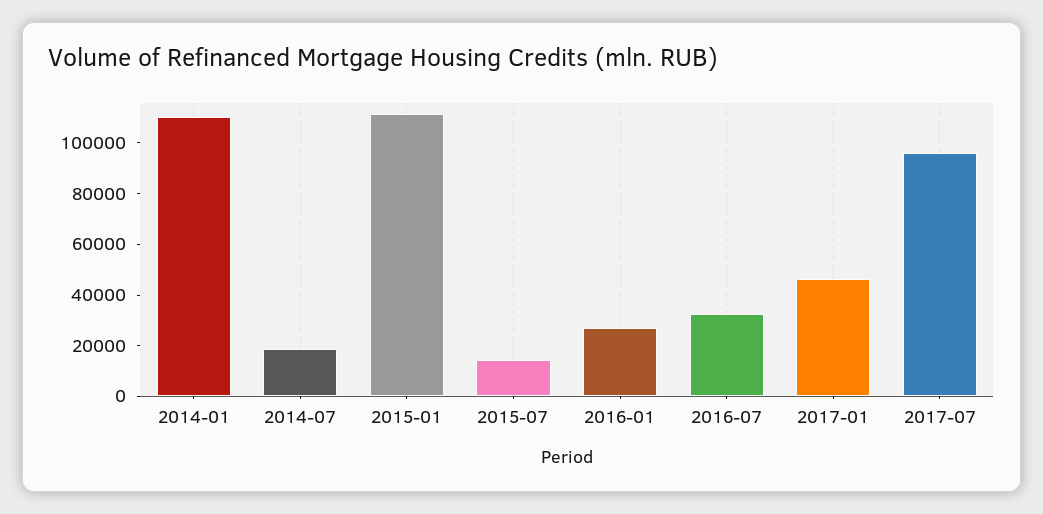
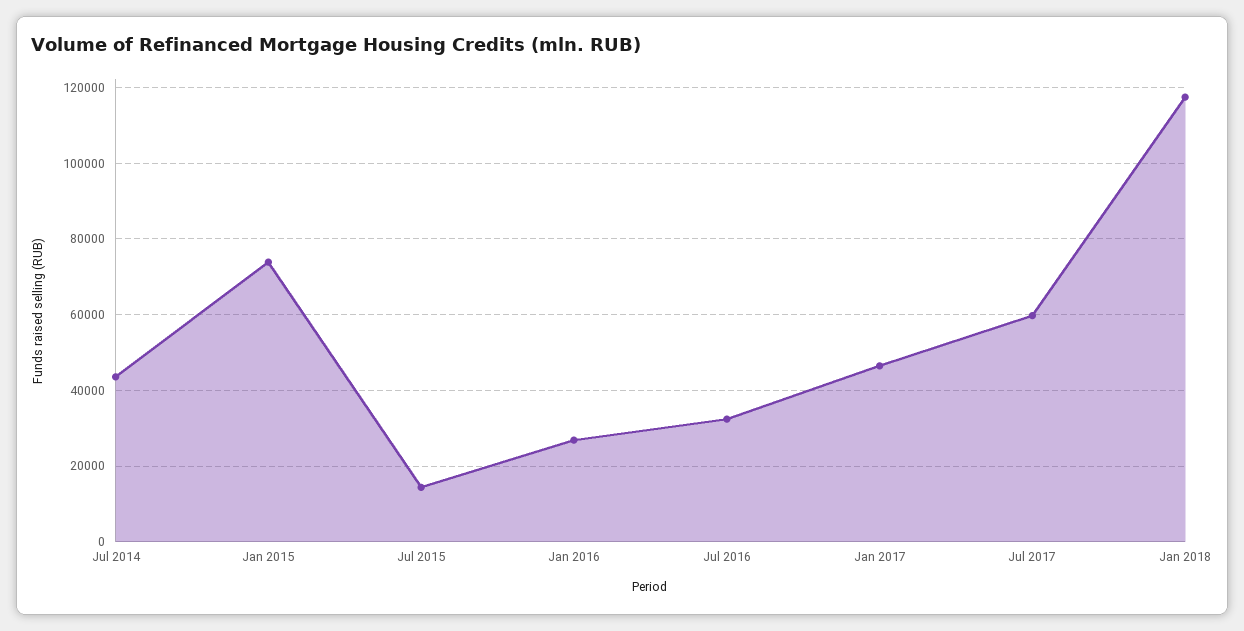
2014-01: 110000 -> none
2014-07: 20000 -> 44000
2015-01: 110000 -> 74000
2017-07: 95000 -> 60000
Jan 2018: none -> 118000

